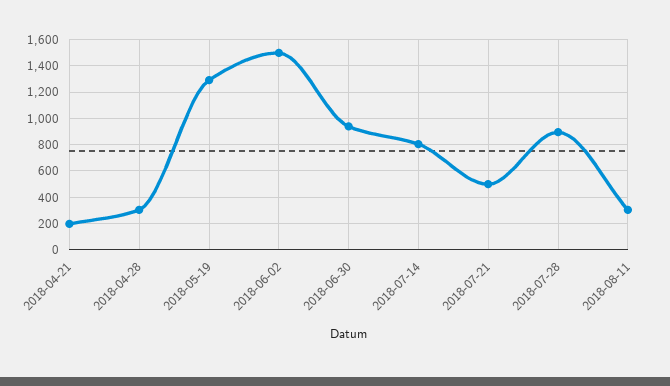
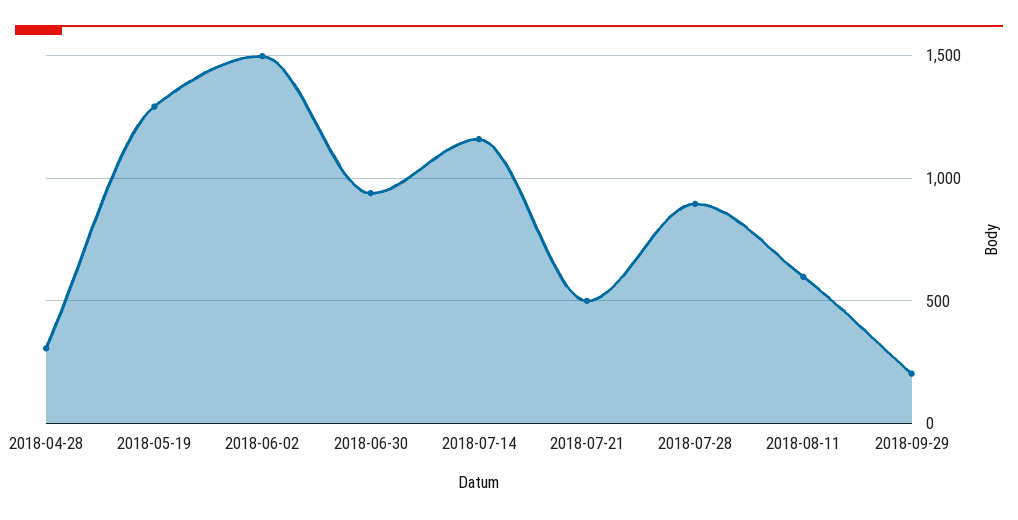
2018-04-21: 200 -> none
2018-07-14: 800 -> 1150
2018-08-11: 300 -> 600
2018-09-29: none -> 200

